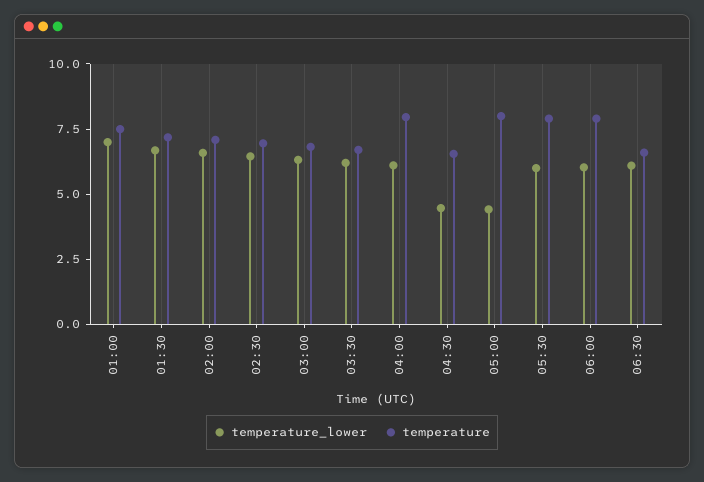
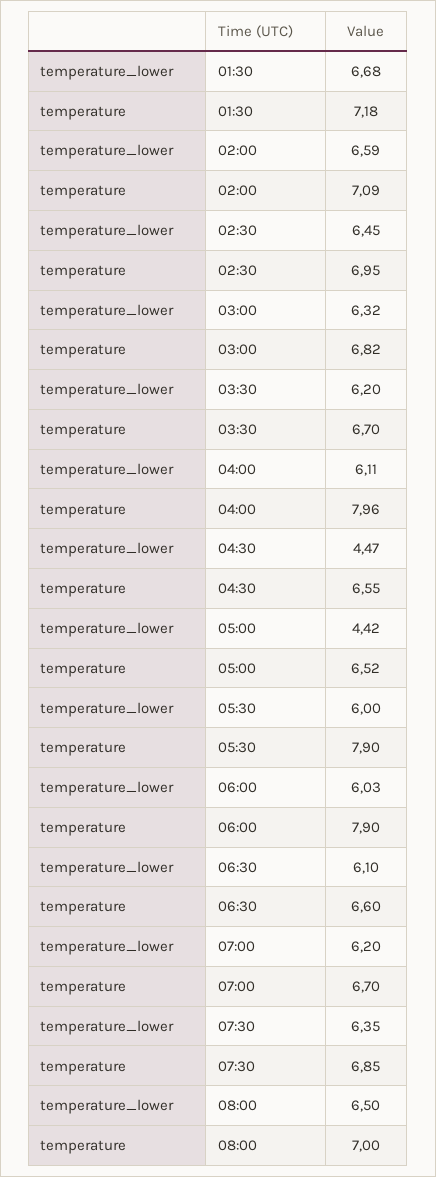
temperature_lower, 01:00: 7 -> none
temperature, 01:00: 7.5 -> none
temperature, 05:00: 8 -> 6.52
temperature_lower, 07:00: none -> 6.2
temperature, 07:00: none -> 6.7
temperature_lower, 07:30: none -> 6.35
temperature, 07:30: none -> 6.85
temperature_lower, 08:00: none -> 6.5
temperature, 08:00: none -> 7

